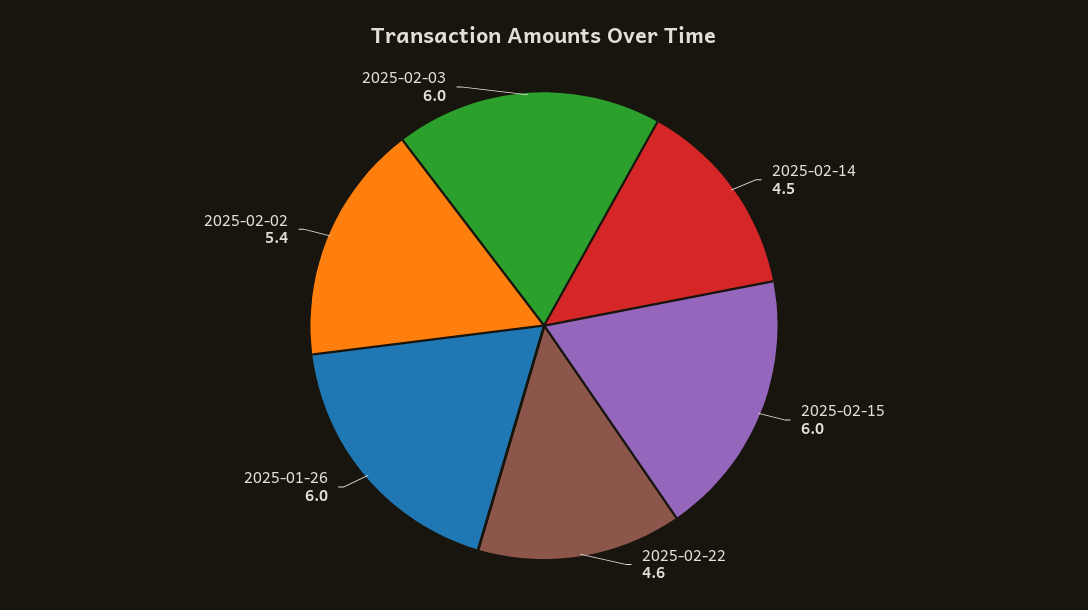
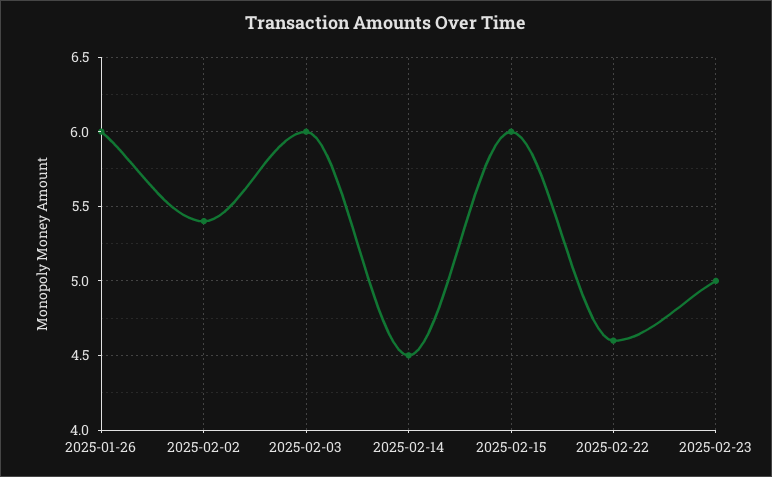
2025-02-23: none -> 5

